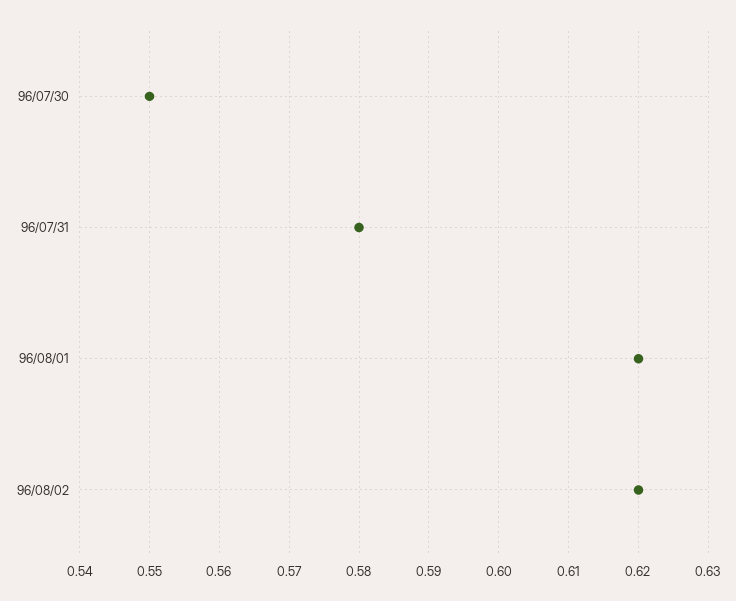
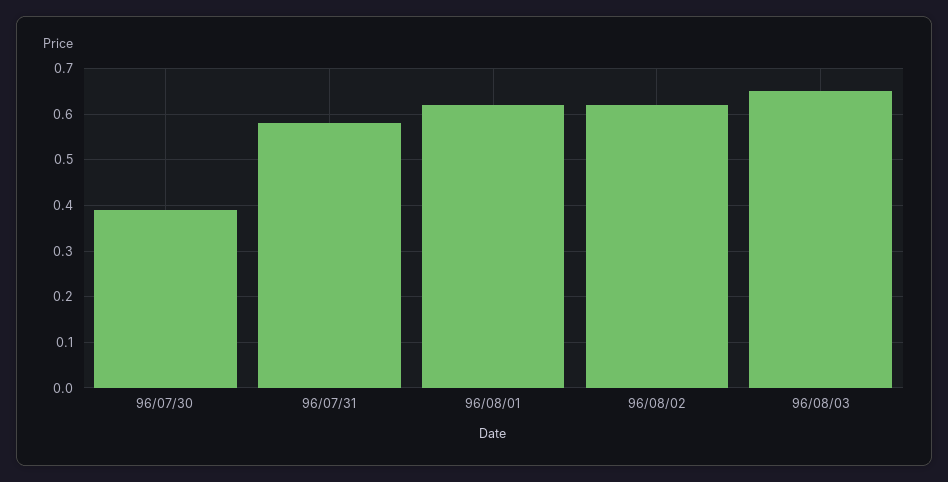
96/07/30: 0.55 -> 0.4
96/08/03: none -> 0.65

